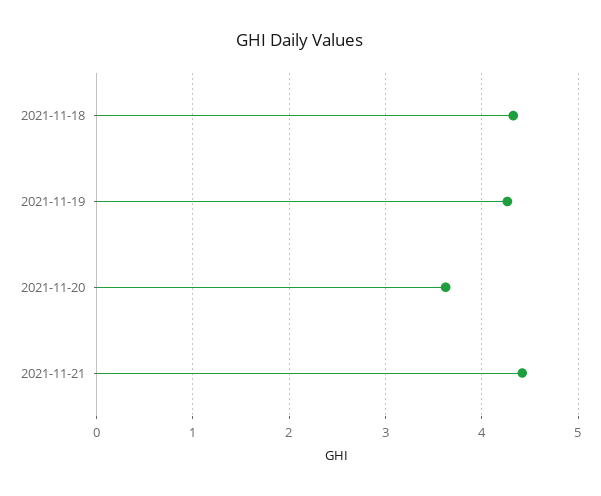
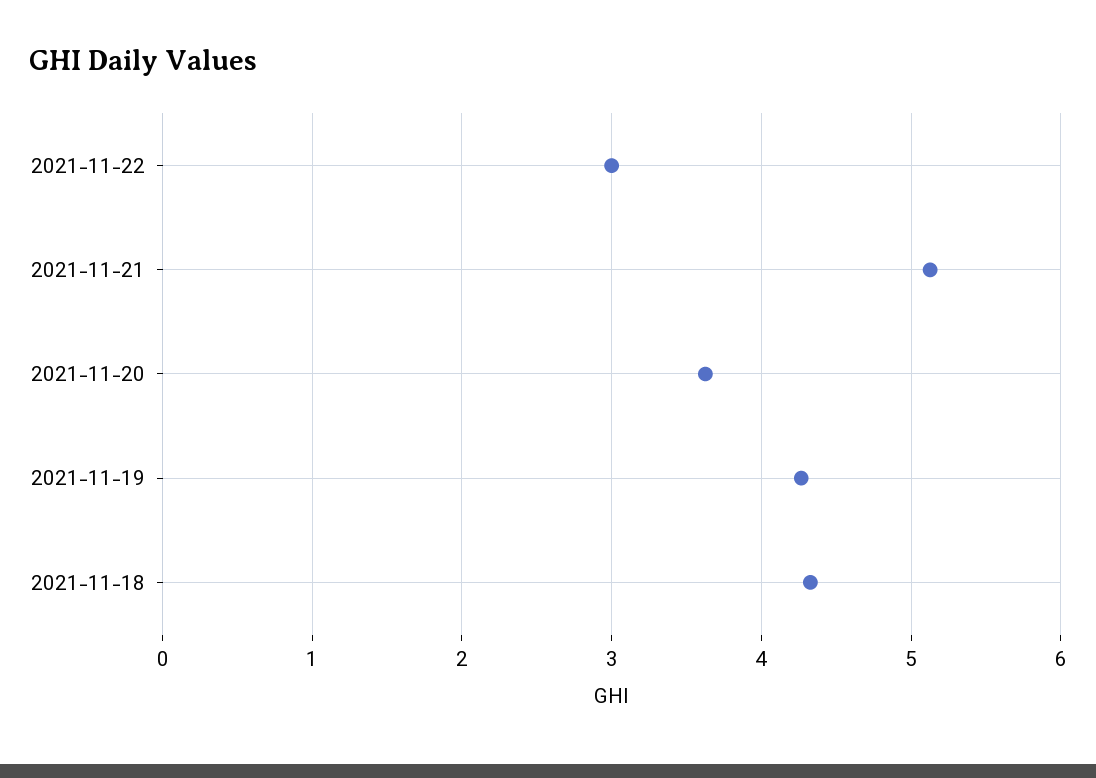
2021-11-21: 4.4 -> 5.1
2021-11-22: none -> 3

